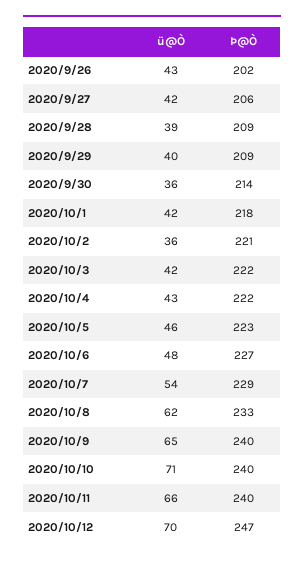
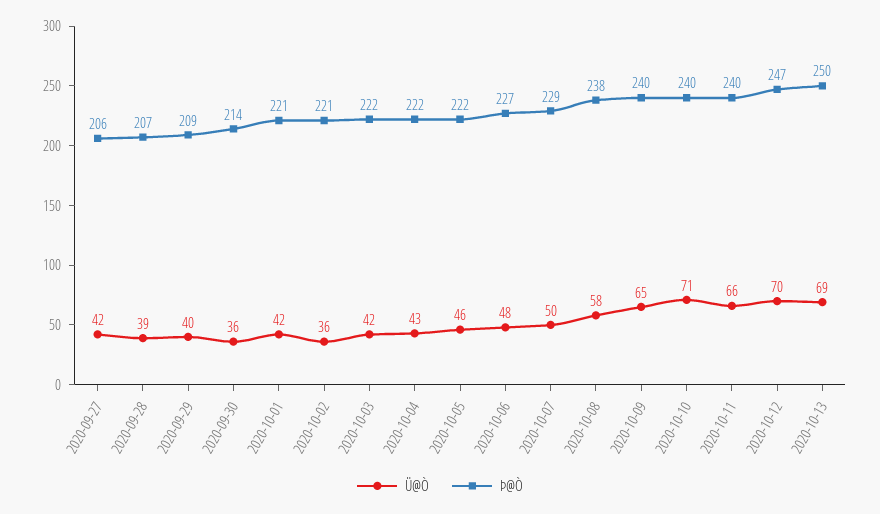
ü@Ò, 2020/9/26: 43 -> none
Þ@Ò, 2020/9/26: 202 -> none
Þ@Ò, 2020/9/28: 209 -> 207
Þ@Ò, 2020/10/1: 218 -> 221
Þ@Ò, 2020/10/5: 223 -> 222
ü@Ò, 2020/10/7: 54 -> 50
ü@Ò, 2020/10/8: 62 -> 58
Þ@Ò, 2020/10/8: 233 -> 238
ü@Ò, 2020-10-13: none -> 69
Þ@Ò, 2020-10-13: none -> 250

